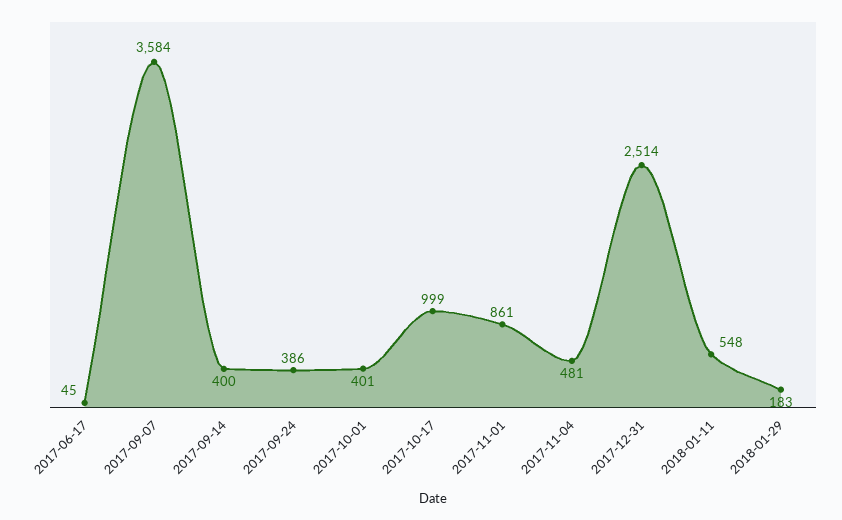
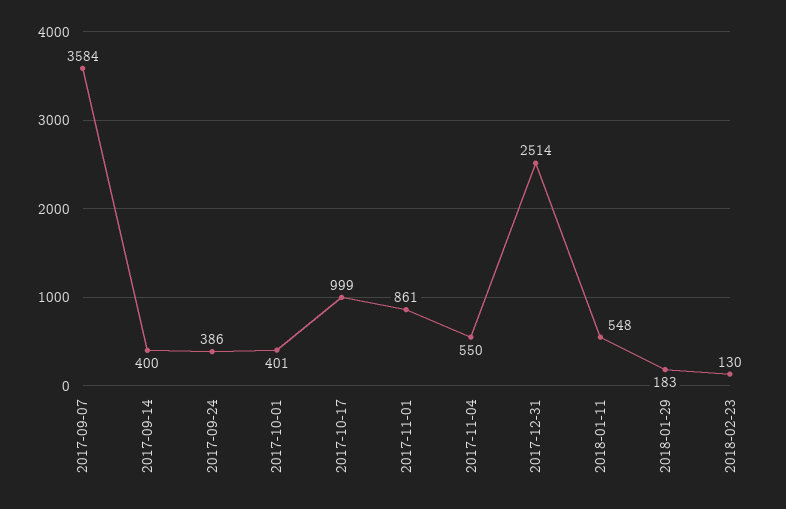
2017-06-17: 45 -> none
2017-11-04: 481 -> 550
2018-02-23: none -> 130

